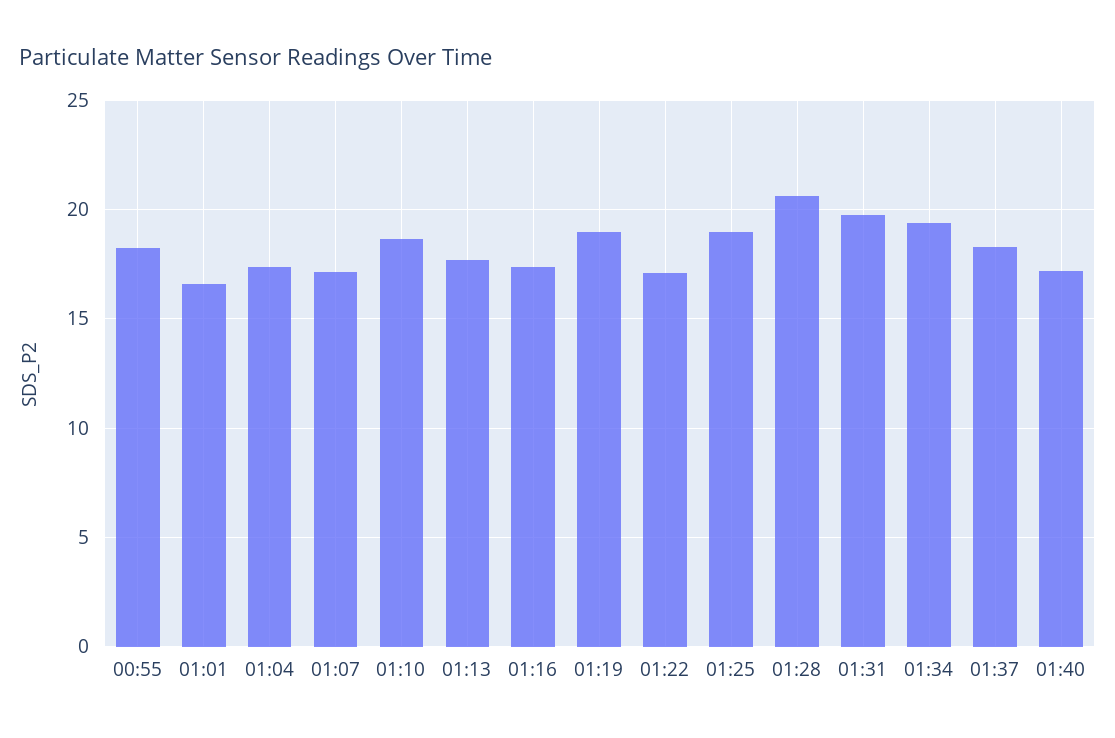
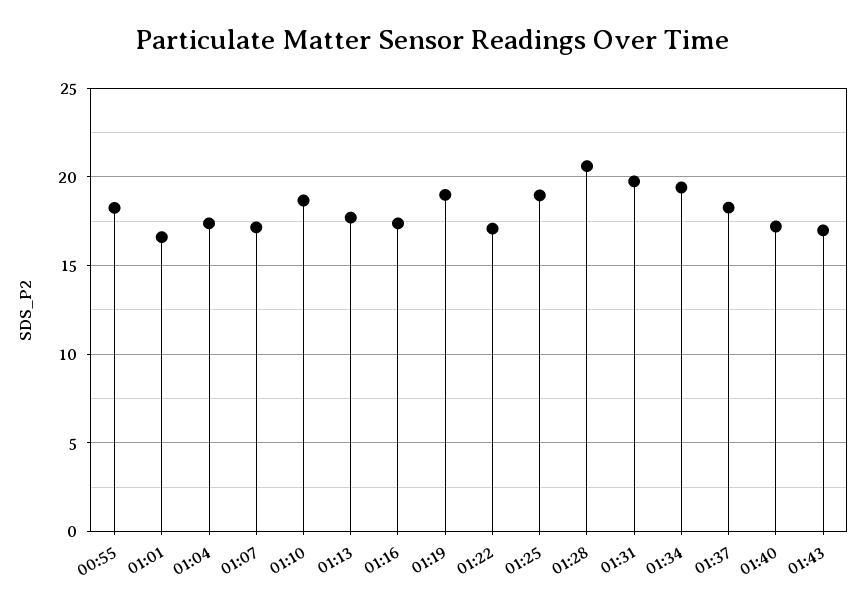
01:43: none -> 17

